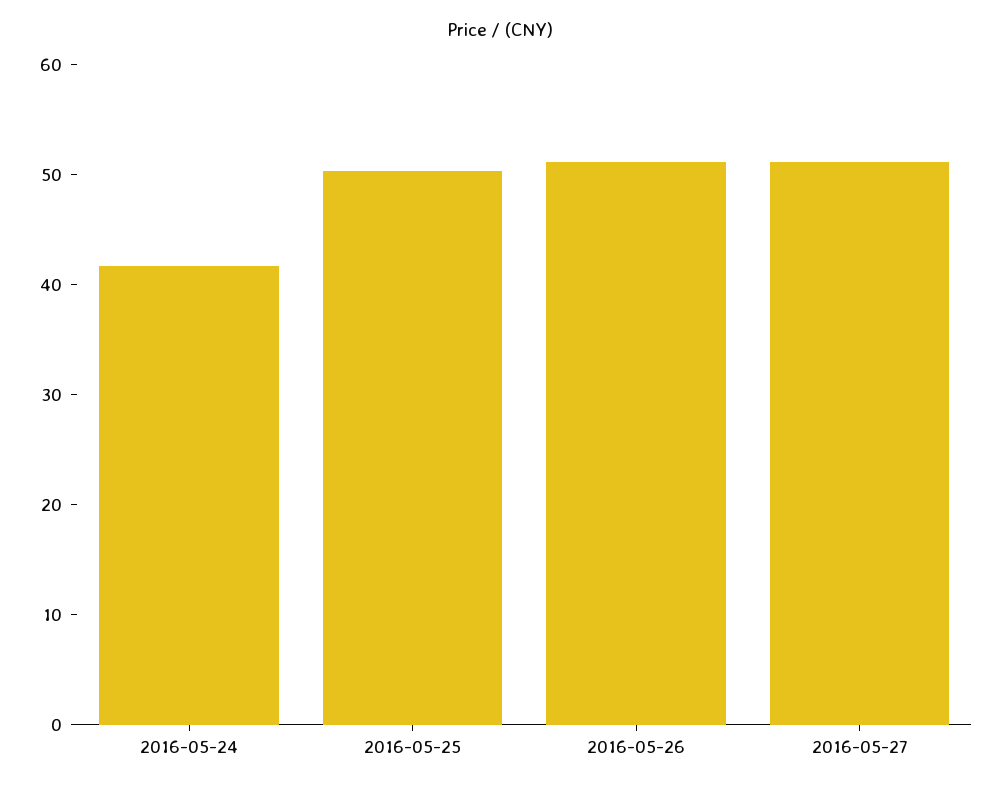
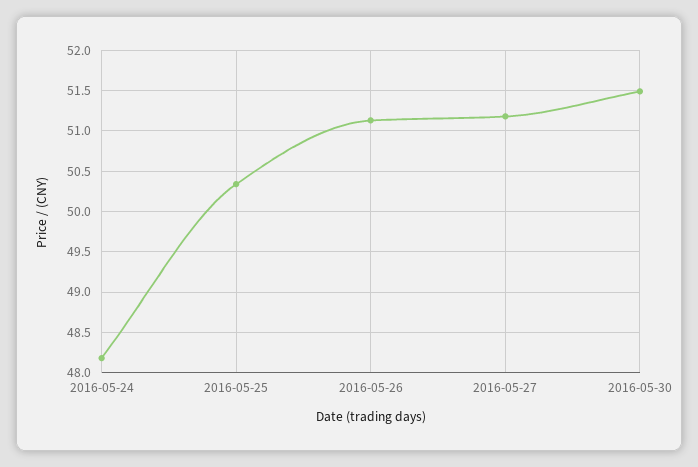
2016-05-24: 42 -> 48.2
2016-05-30: none -> 51.5

